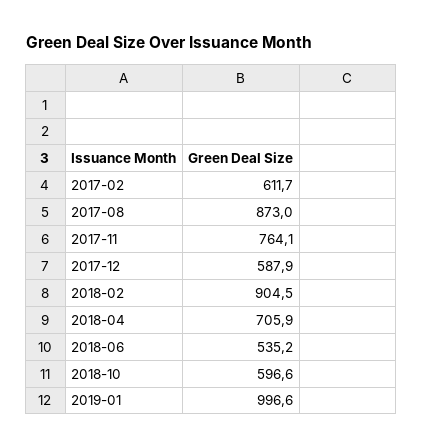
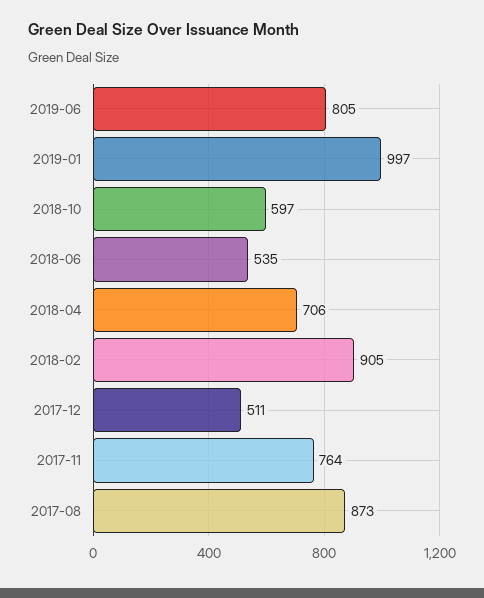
2017-02: 611.7 -> none
2017-12: 587.9 -> 511
2019-06: none -> 805

